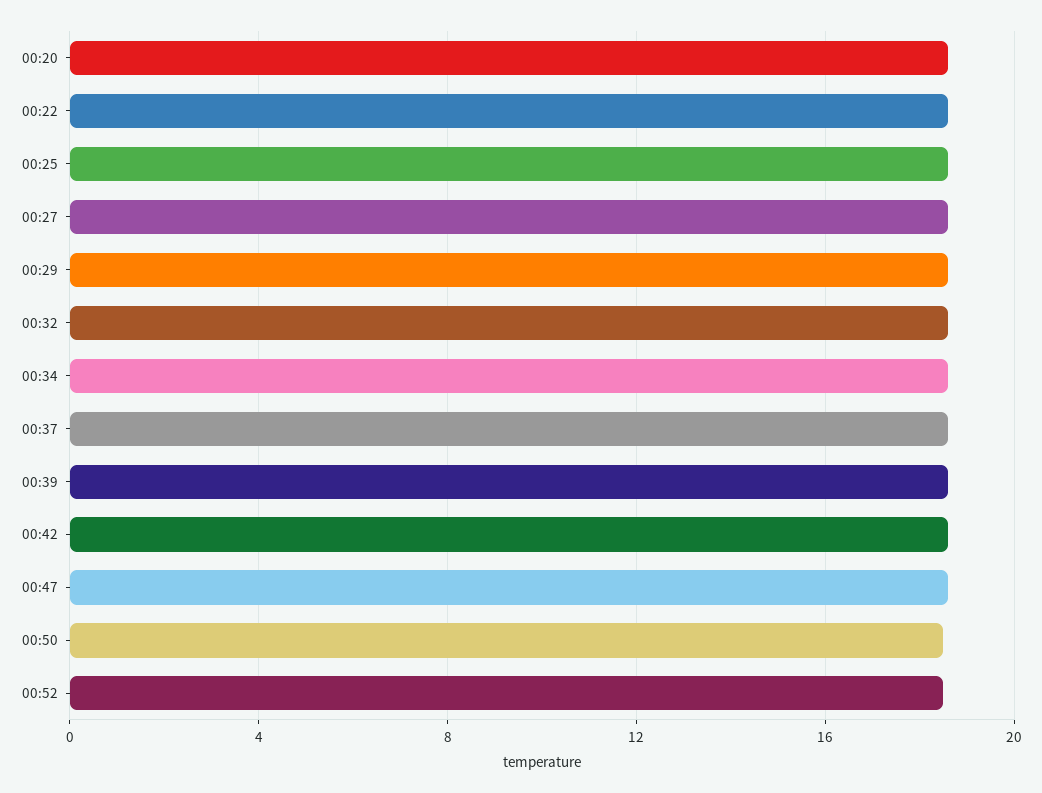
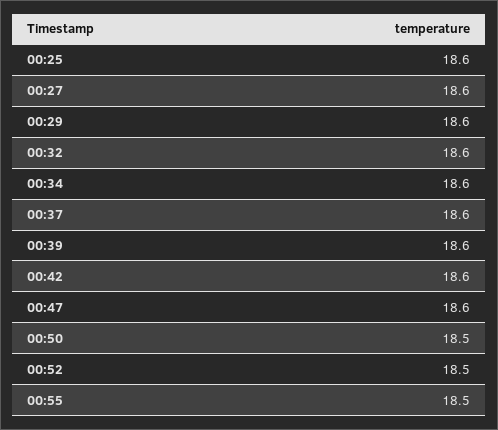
00:20: 18.5 -> none
00:22: 18.5 -> none
00:55: none -> 18.5

